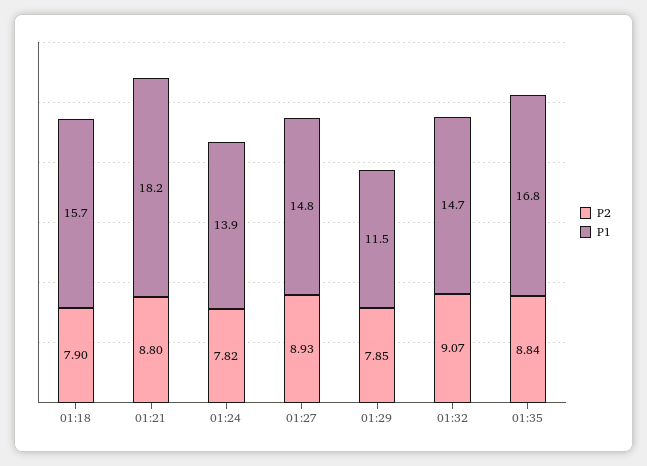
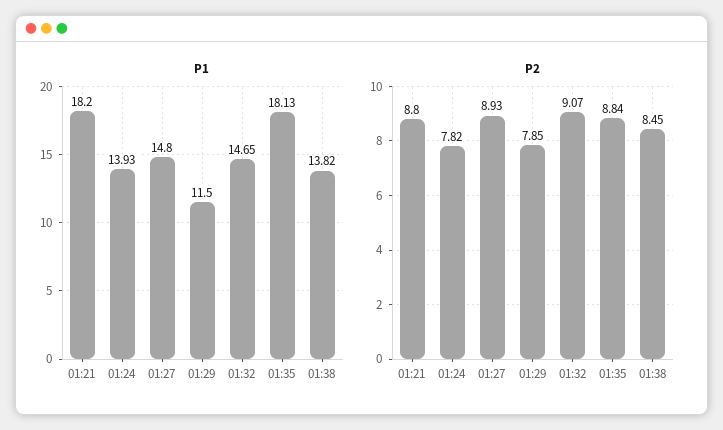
P2, 01:18: 7.9 -> none
P1, 01:18: 15.7 -> none
P1, 01:35: 16.8 -> 18.13
P1, 01:38: none -> 13.82
P2, 01:38: none -> 8.45

